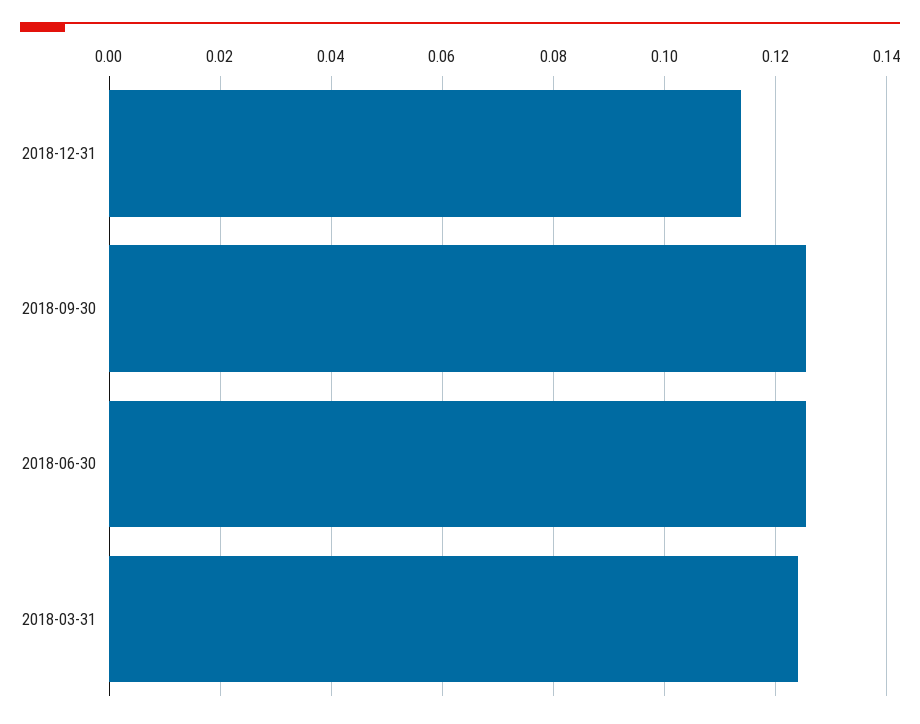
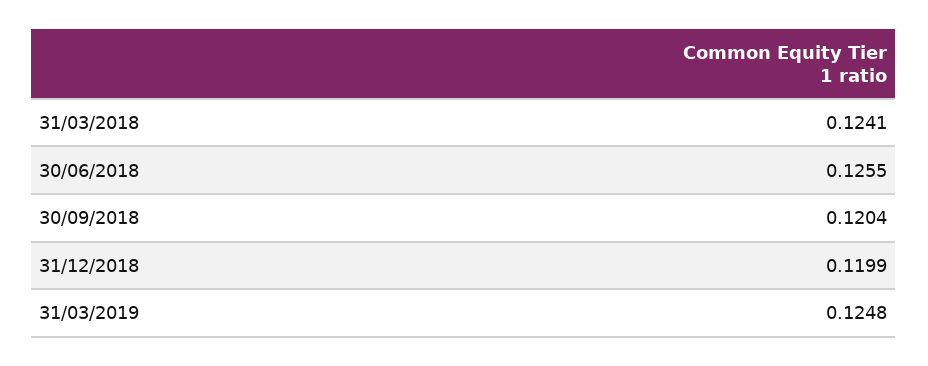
2018-12-31: 0.114 -> 0.1199
2018-09-30: 0.126 -> 0.1204
31/03/2019: none -> 0.1248

